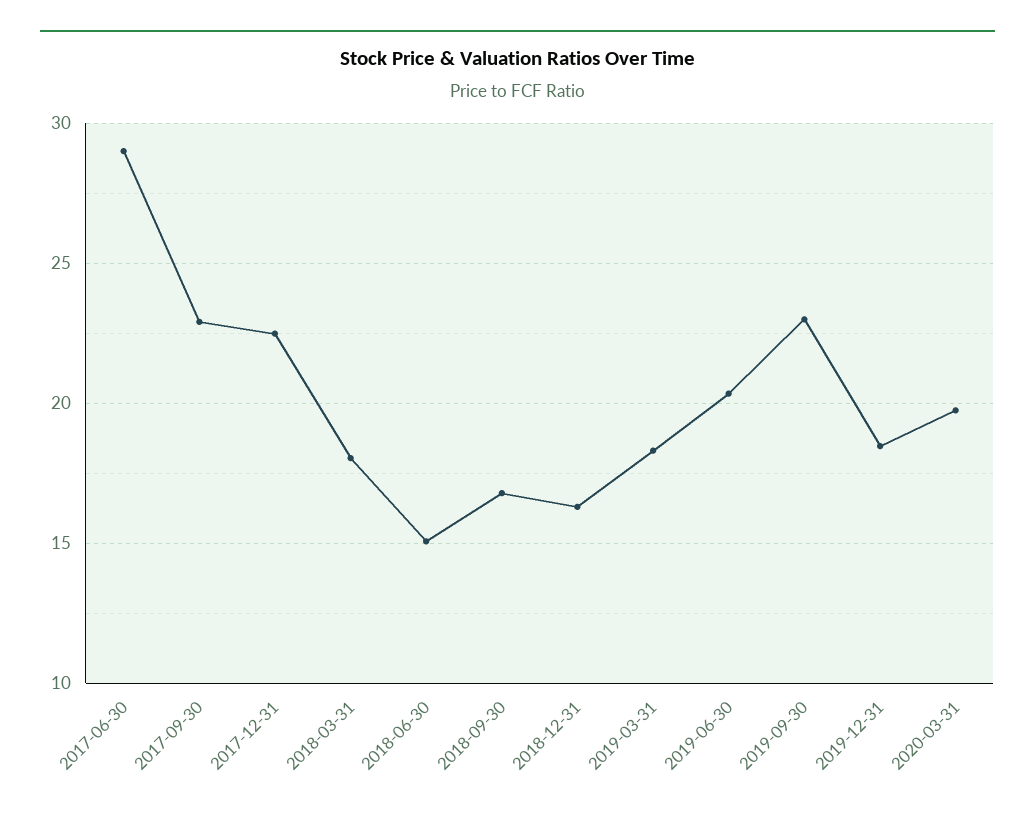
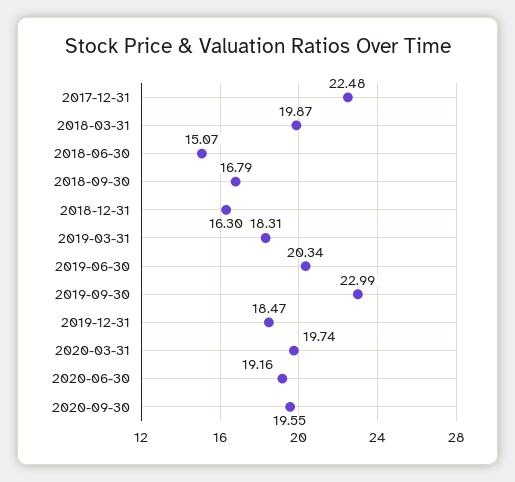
2017-06-30: 29 -> none
2017-09-30: 23 -> none
2018-03-31: 18 -> 19.87
2020-06-30: none -> 19.16
2020-09-30: none -> 19.55

